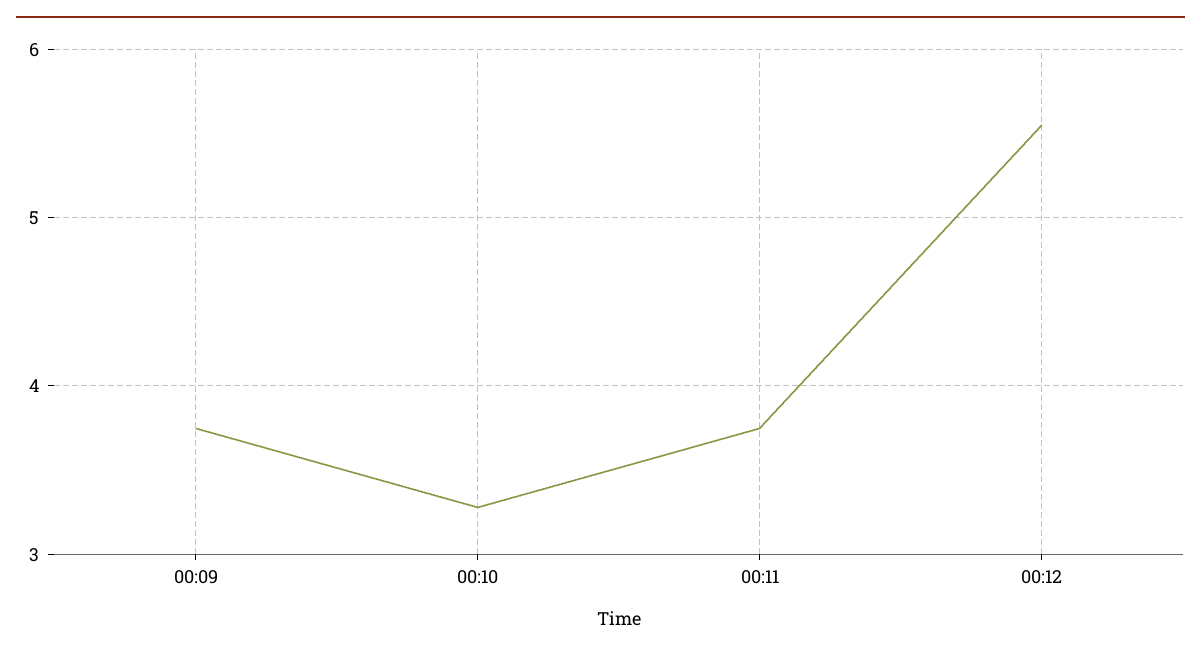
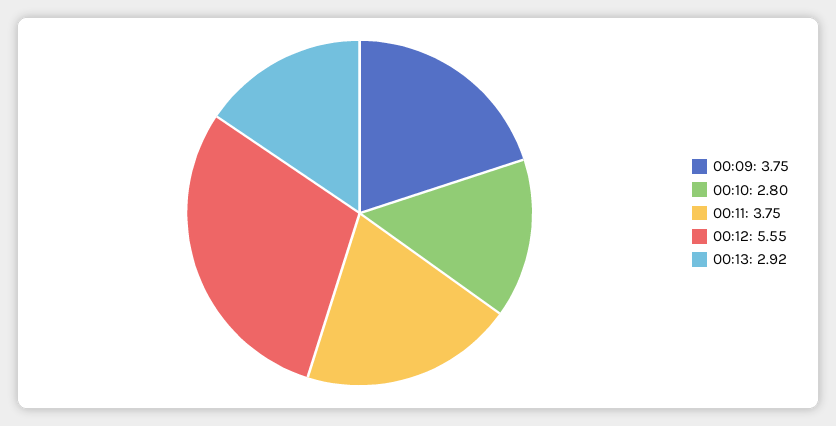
00:10: 3.3 -> 2.8
00:13: none -> 2.92

